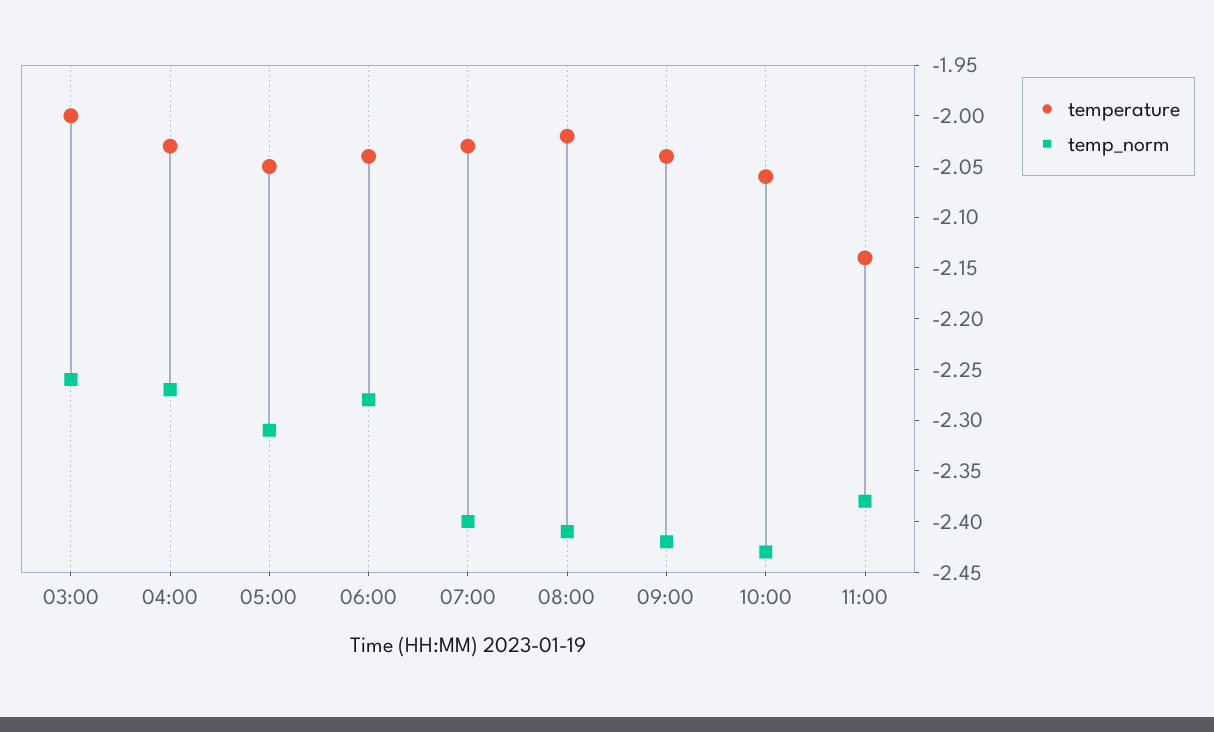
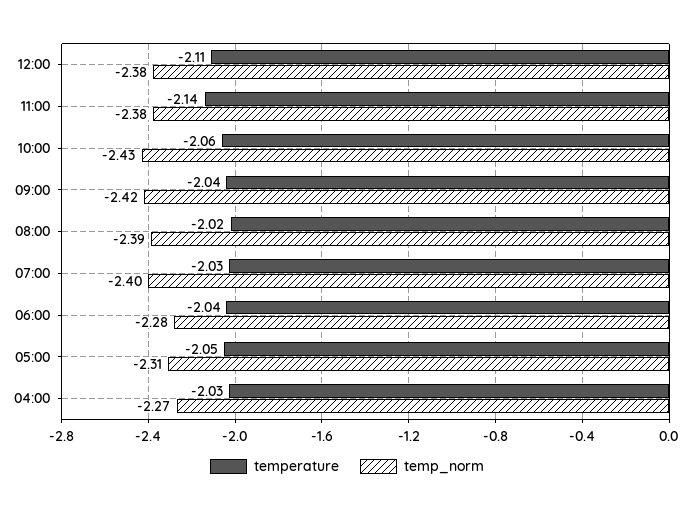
temperature, 03:00: -2 -> none
temp_norm, 03:00: -2.26 -> none
temp_norm, 08:00: -2.41 -> -2.39
temperature, 12:00: none -> -2.11
temp_norm, 12:00: none -> -2.38

